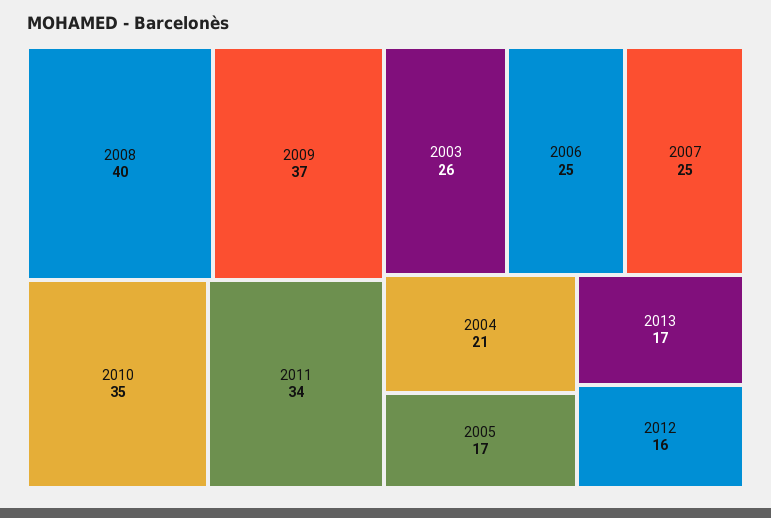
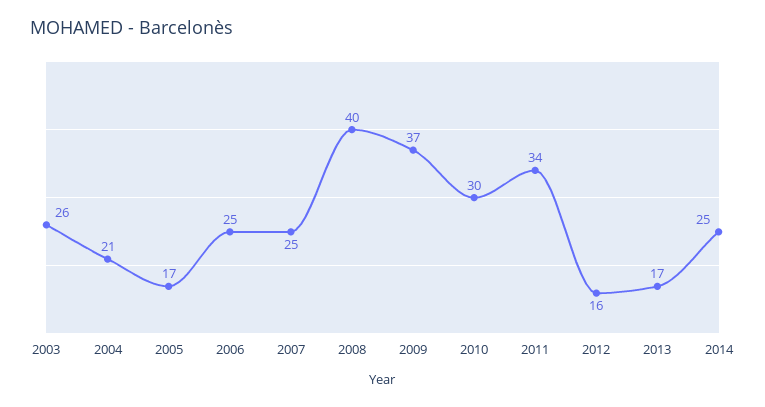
2010: 35 -> 30
2014: none -> 25

